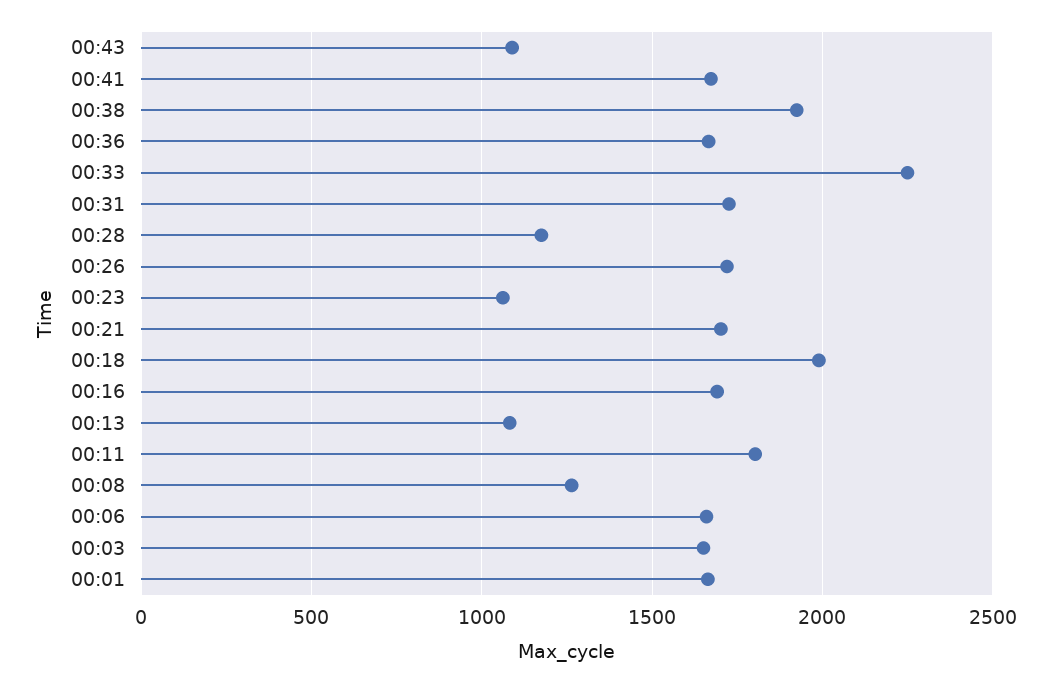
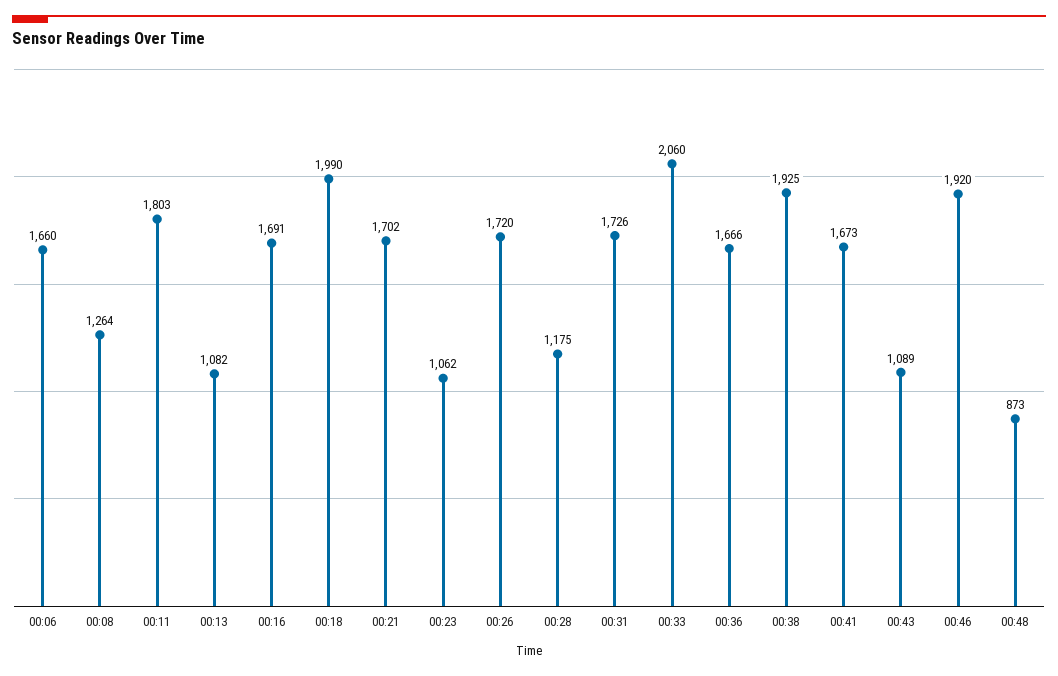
00:33: 2250 -> 2060
00:03: 1650 -> none
00:01: 1650 -> none
00:46: none -> 1920
00:48: none -> 873

